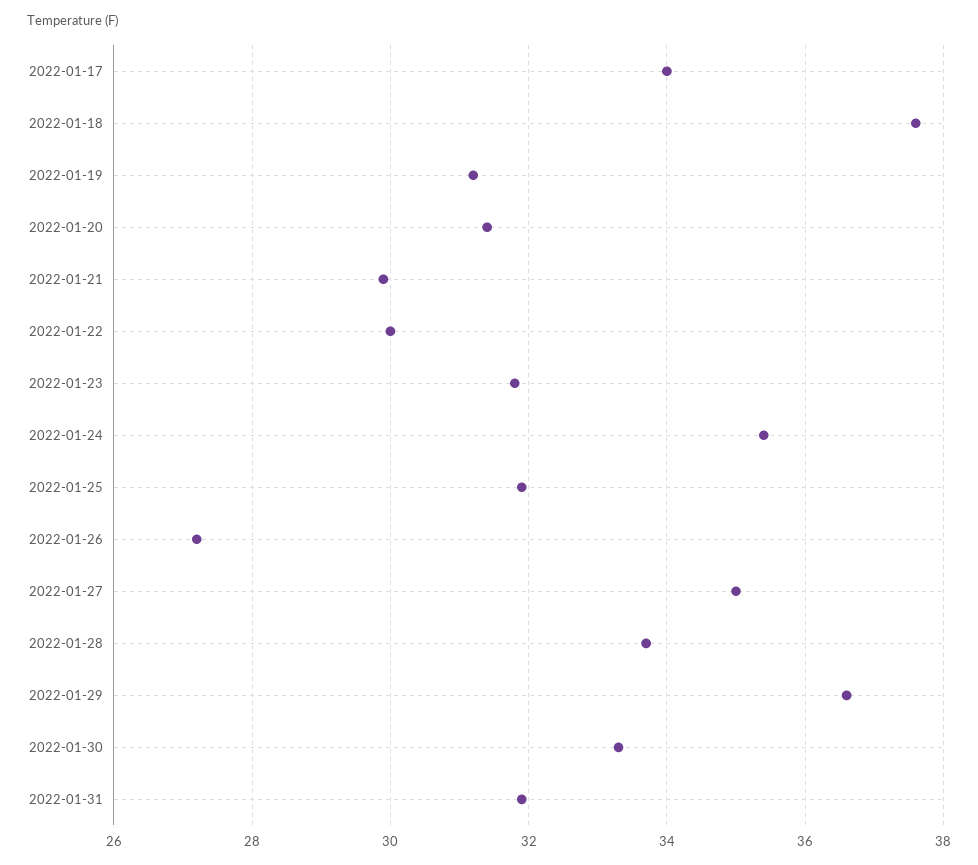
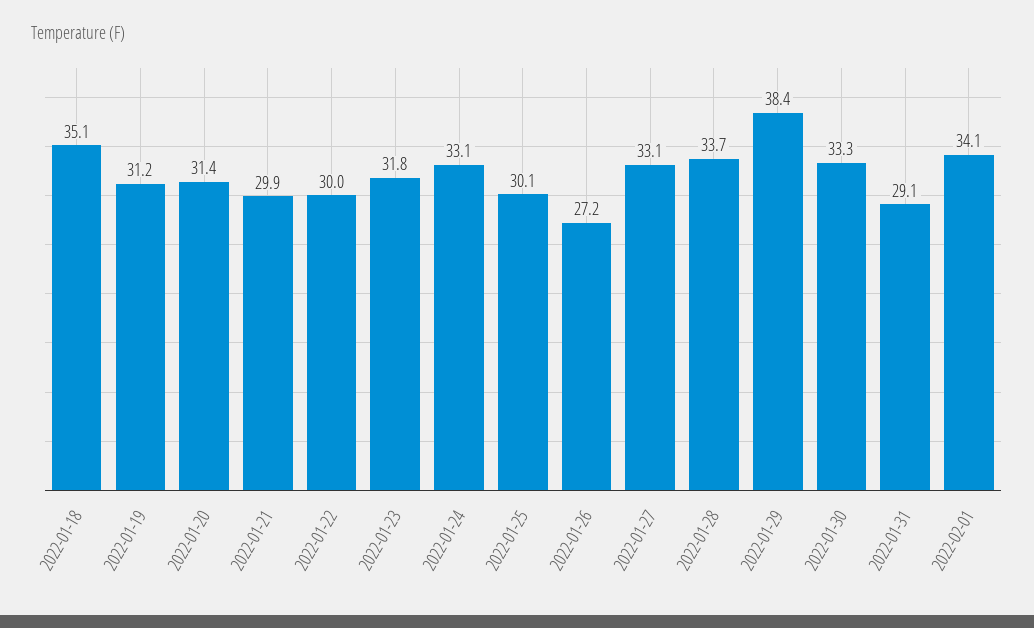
2022-01-17: 34 -> none
2022-01-18: 37.5 -> 35.1
2022-01-24: 35.5 -> 33.1
2022-01-25: 32 -> 30.1
2022-01-27: 35 -> 33.1
2022-01-29: 36.5 -> 38.4
2022-01-31: 32 -> 29.1
2022-02-01: none -> 34.1

